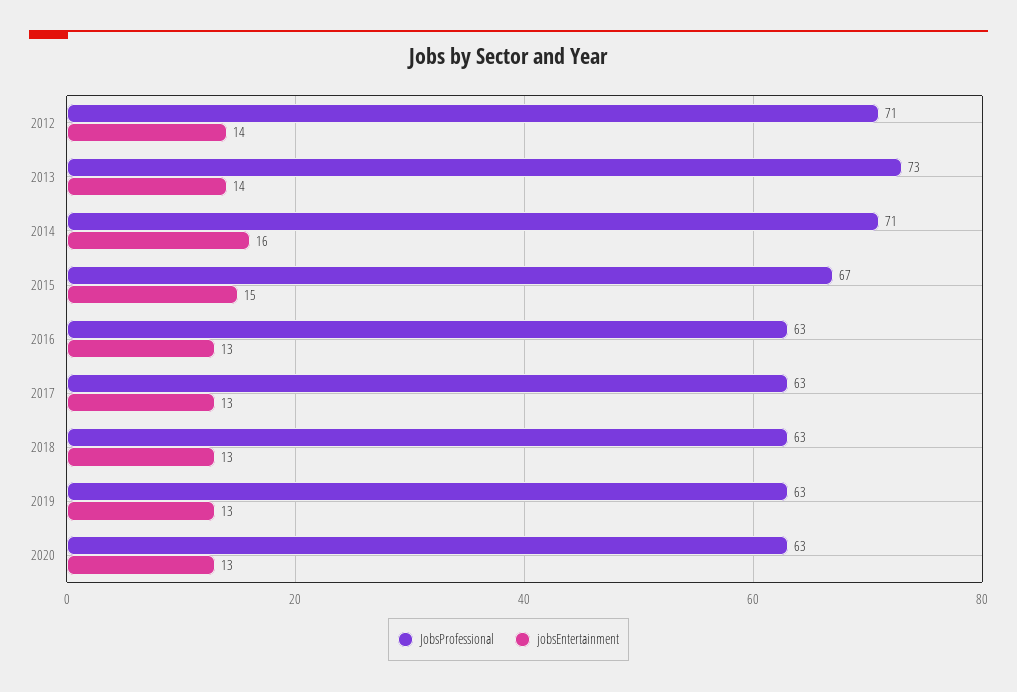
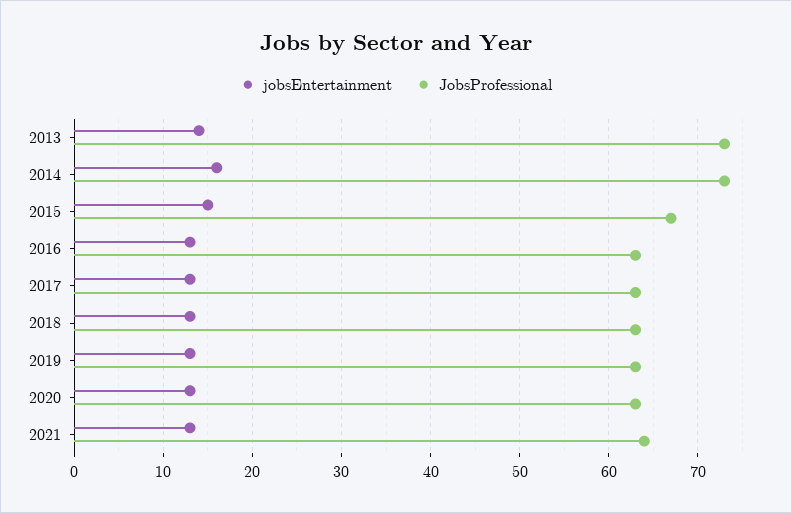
JobsProfessional, 2012: 71 -> none
jobsEntertainment, 2012: 14 -> none
JobsProfessional, 2014: 71 -> 73
jobsEntertainment, 2021: none -> 13
JobsProfessional, 2021: none -> 64

